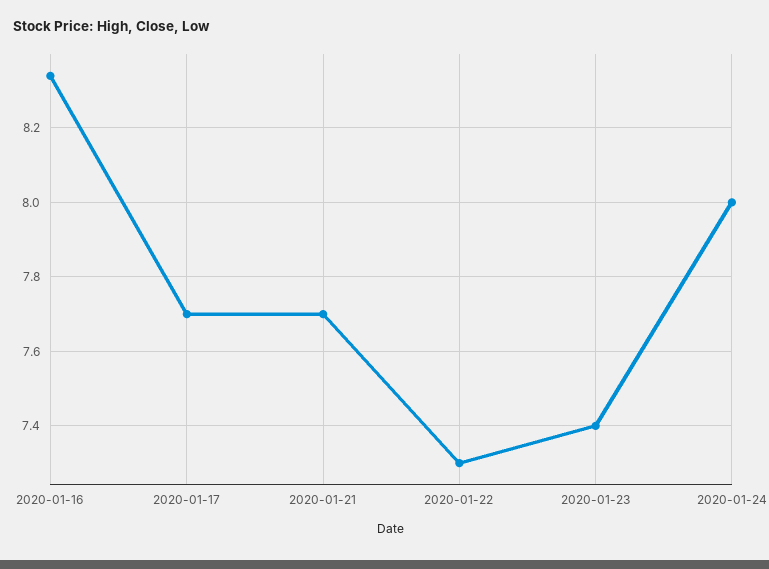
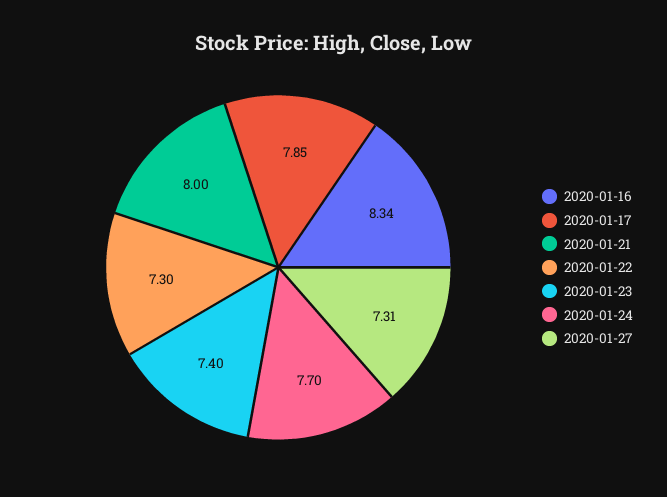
2020-01-17: 7.7 -> 7.85
2020-01-21: 7.7 -> 8
2020-01-24: 8 -> 7.7
2020-01-27: none -> 7.31

